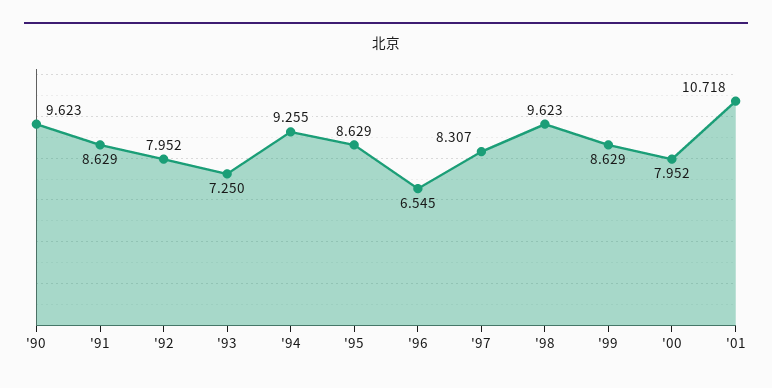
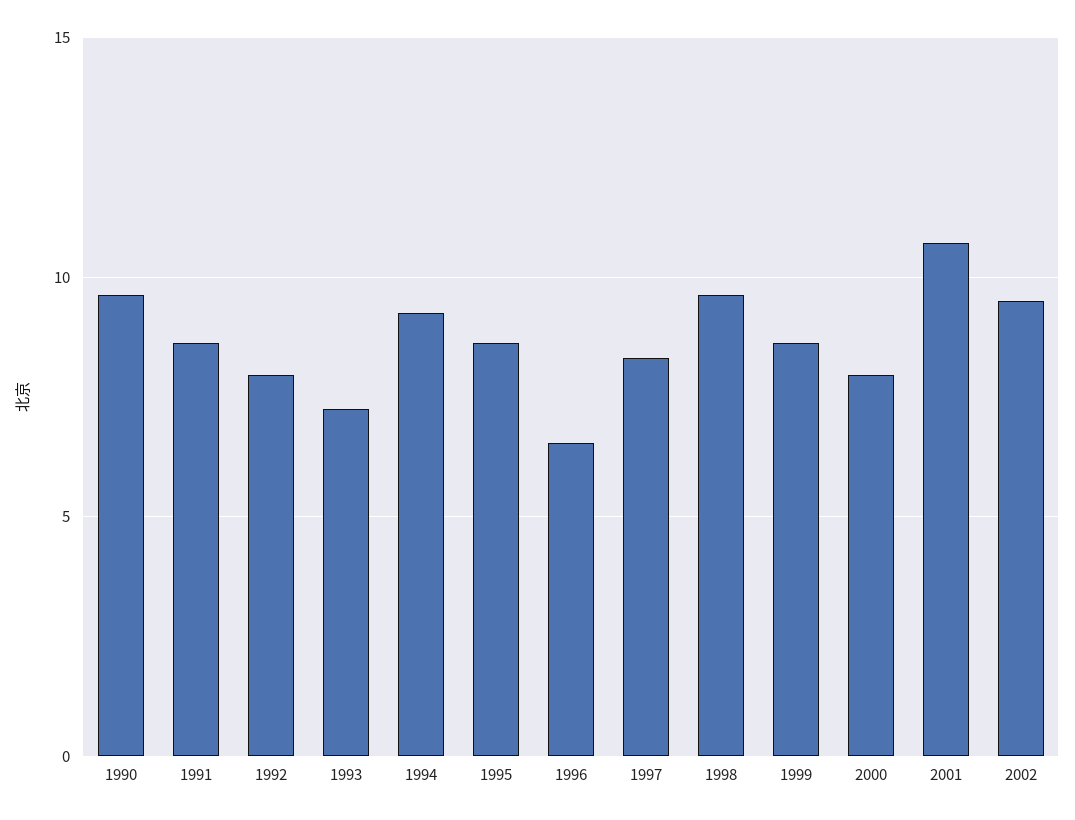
2002: none -> 9.5

